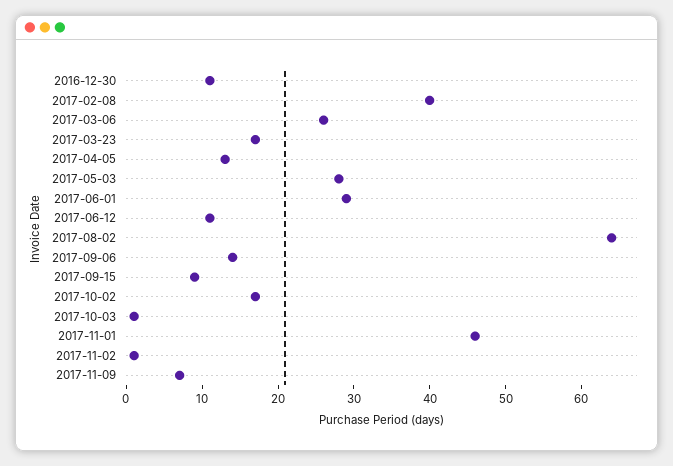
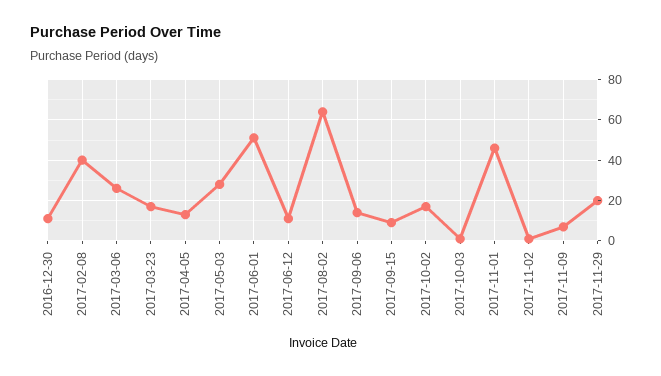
2017-06-01: 30 -> 50
2017-11-29: none -> 20

